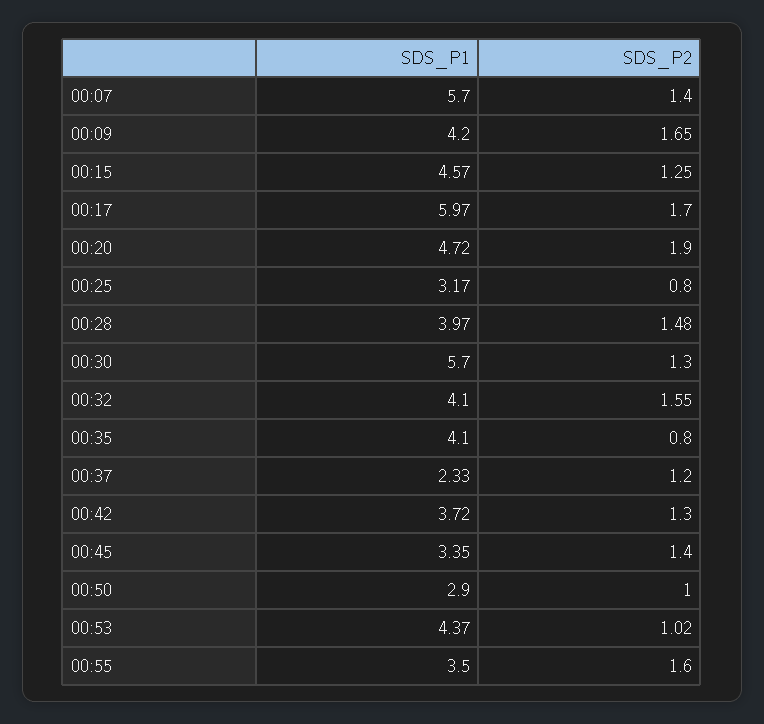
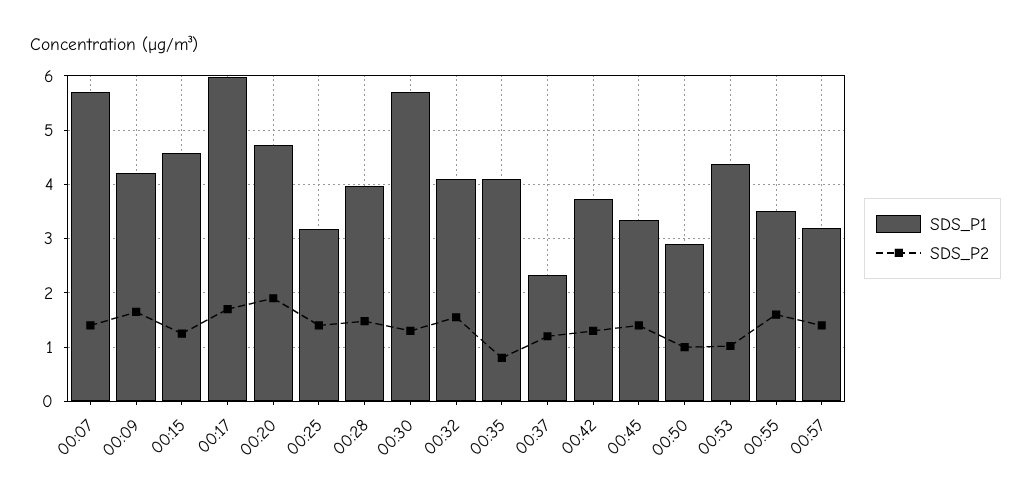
SDS_P2, 00:25: 0.8 -> 1.4
SDS_P1, 00:57: none -> 3.2
SDS_P2, 00:57: none -> 1.4

